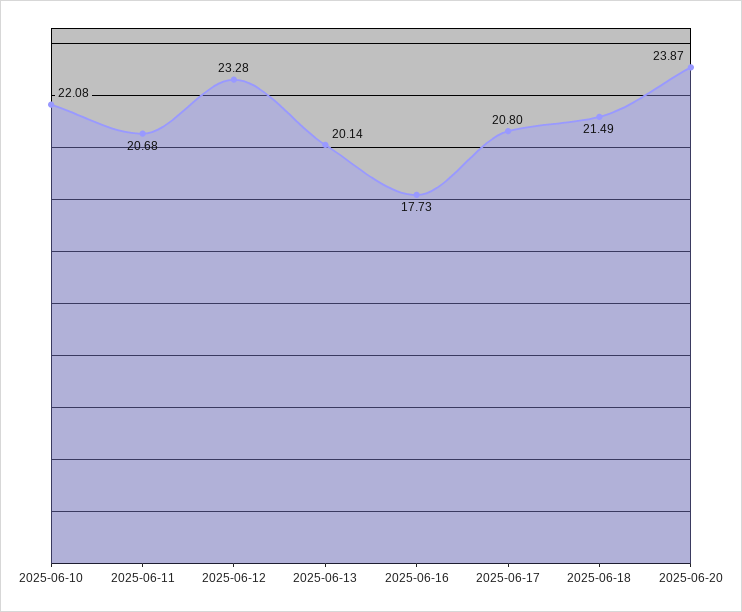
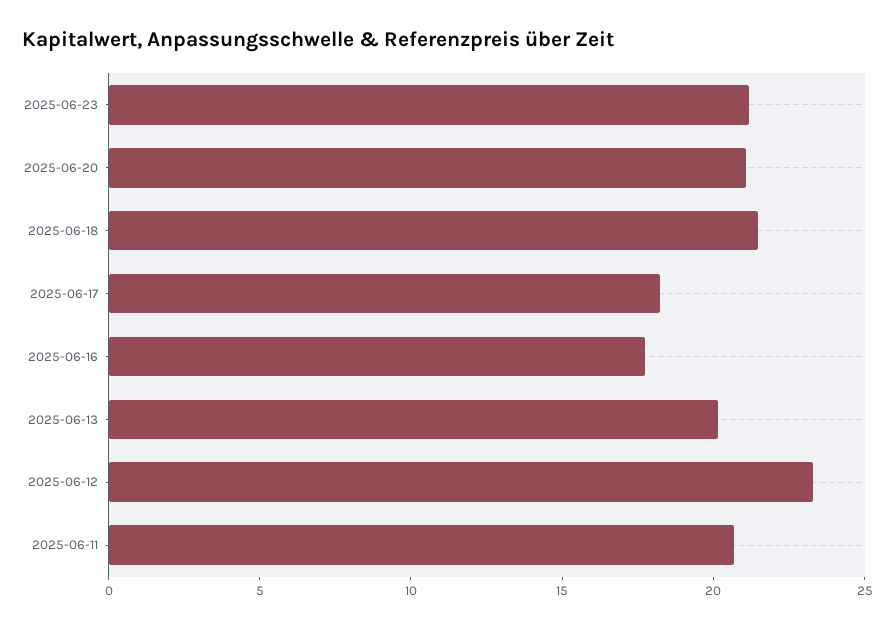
2025-06-10: 22.08 -> none
2025-06-17: 20.8 -> 18
2025-06-20: 23.87 -> 21
2025-06-23: none -> 21

